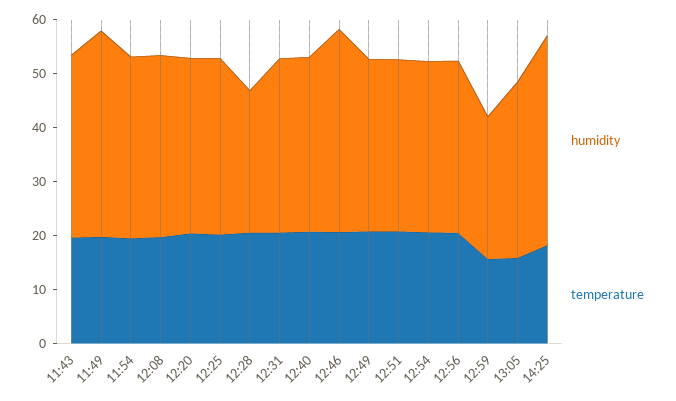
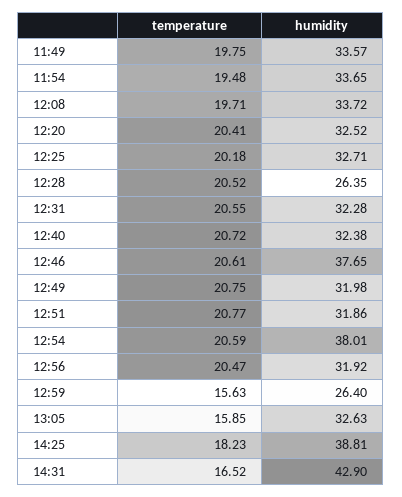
humidity, 11:43: 34 -> none
temperature, 11:43: 20 -> none
humidity, 11:49: 38 -> 33.57
humidity, 12:54: 32 -> 38.01
temperature, 14:31: none -> 16.52
humidity, 14:31: none -> 42.9

